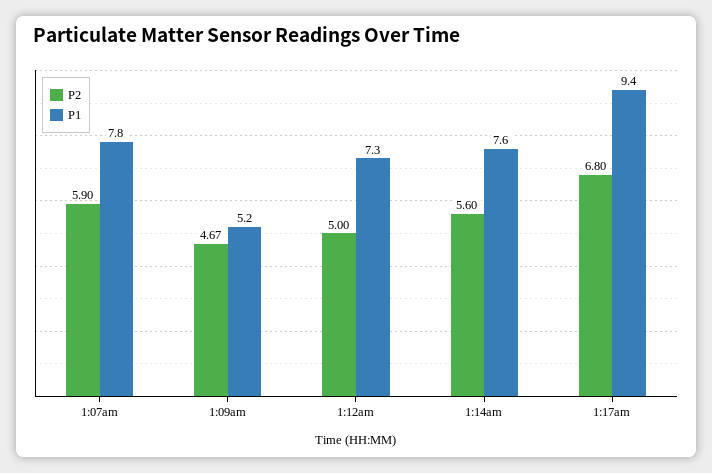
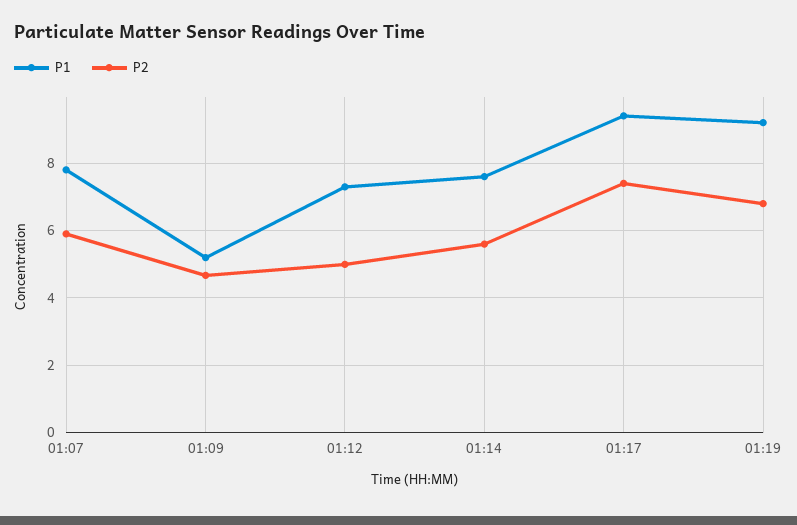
P2, 1:17am: 6.8 -> 7.4
P1, 01:19: none -> 9.2
P2, 01:19: none -> 6.8

